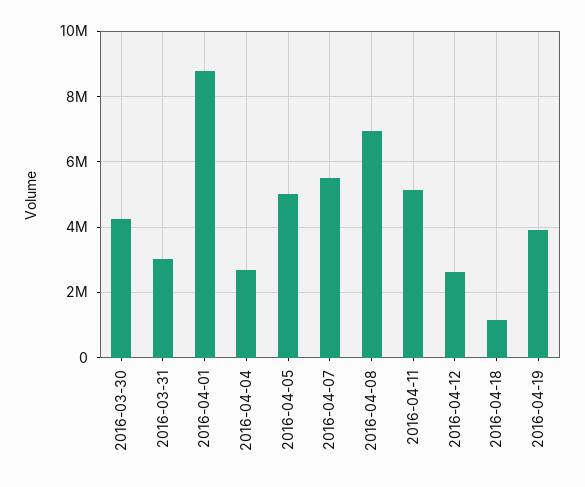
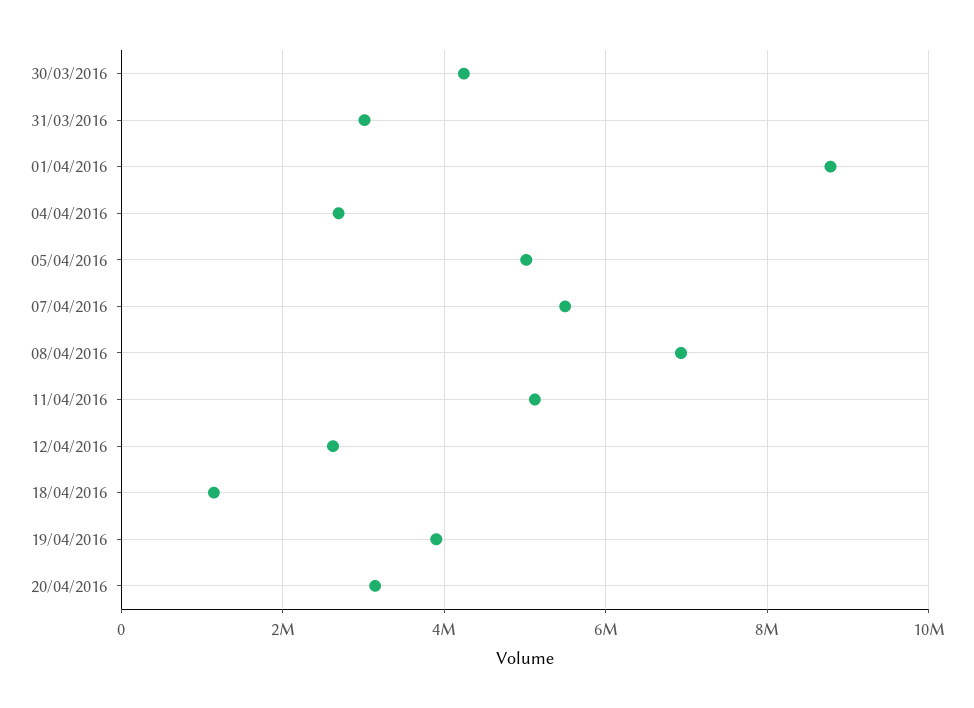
20/04/2016: none -> 3200000

